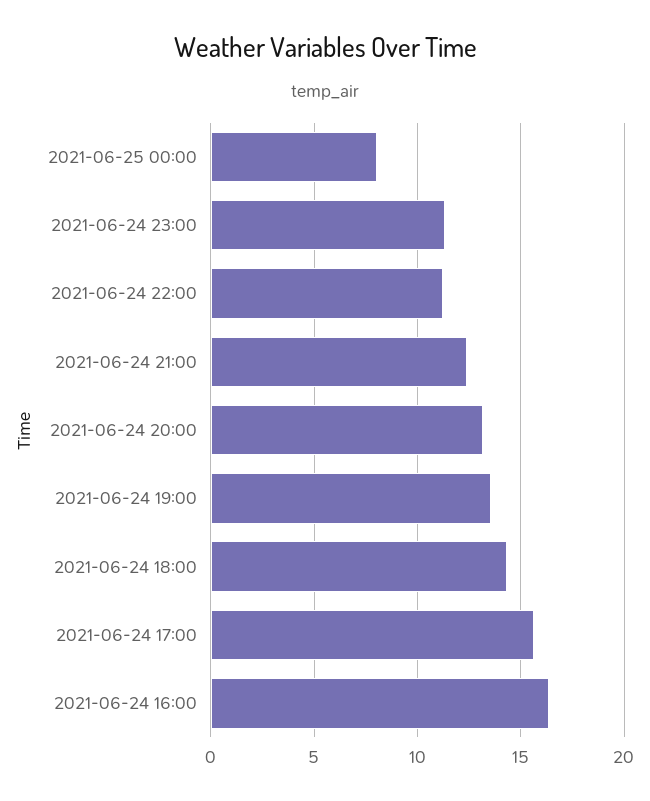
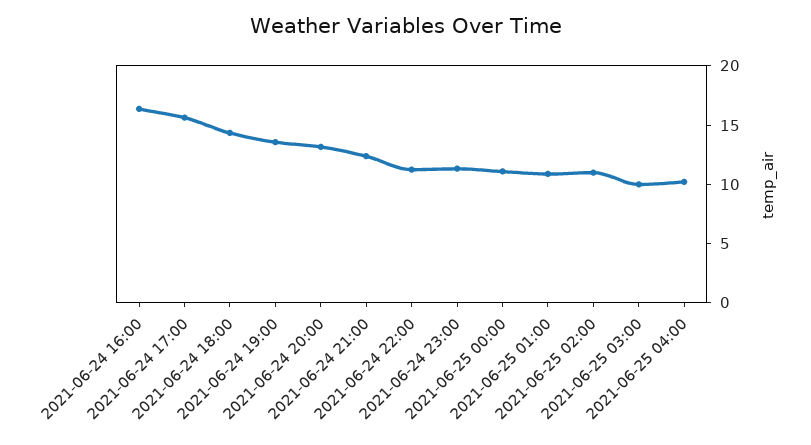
2021-06-25 00:00: 8 -> 11
2021-06-25 01:00: none -> 11
2021-06-25 02:00: none -> 11
2021-06-25 03:00: none -> 10
2021-06-25 04:00: none -> 10

